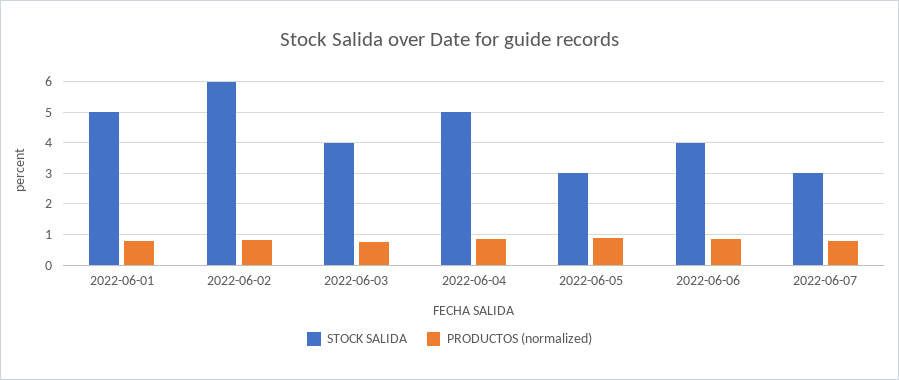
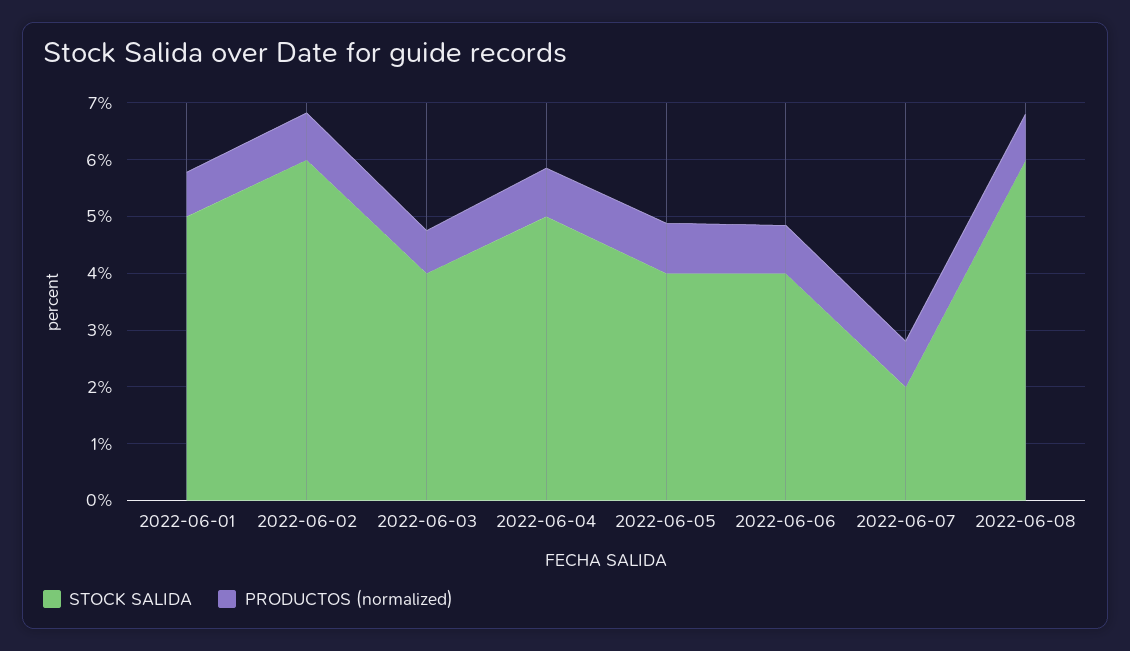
STOCK SALIDA, 2022-06-05: 3 -> 4
STOCK SALIDA, 2022-06-07: 3 -> 2
STOCK SALIDA, 2022-06-08: none -> 6
PRODUCTOS (normalized), 2022-06-08: none -> 0.8

